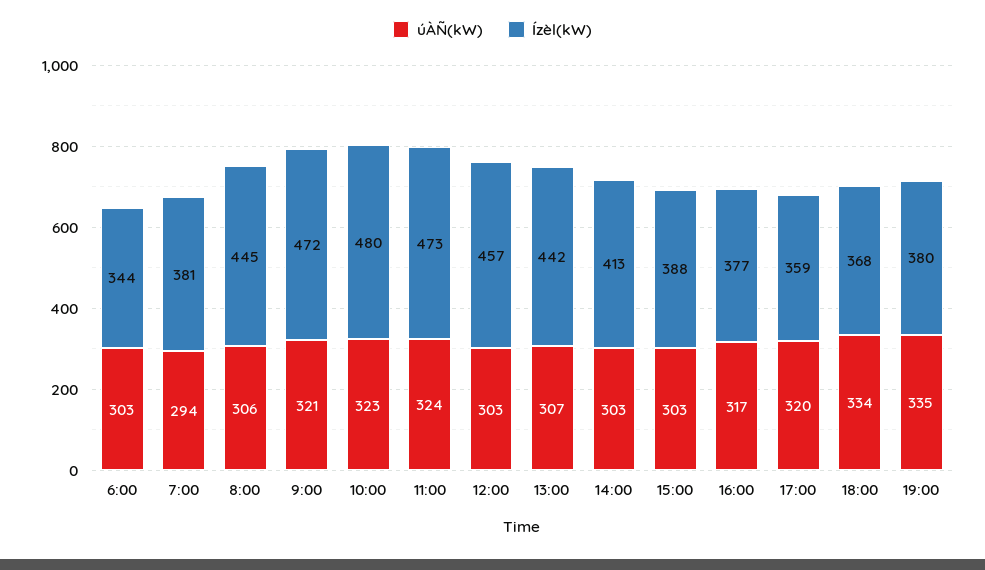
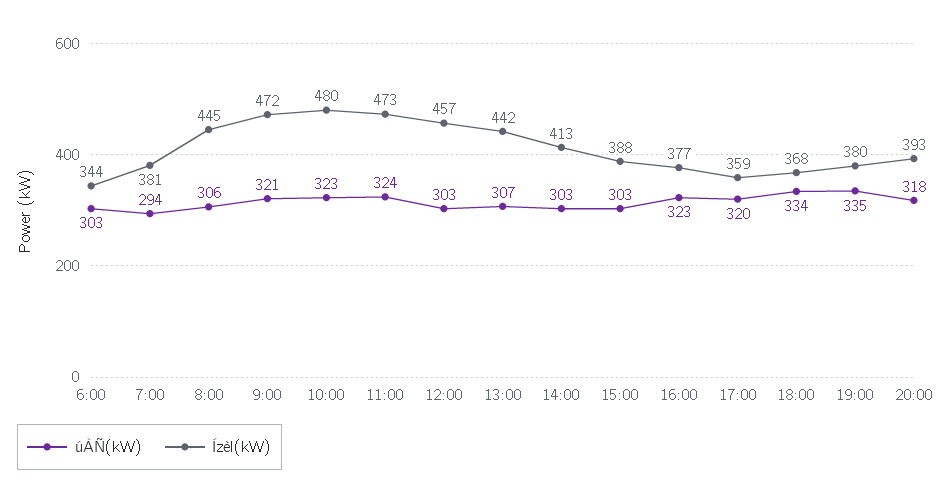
úÀÑ(kW), 16:00: 317 -> 323
úÀÑ(kW), 20:00: none -> 318
Ízèl(kW), 20:00: none -> 393

